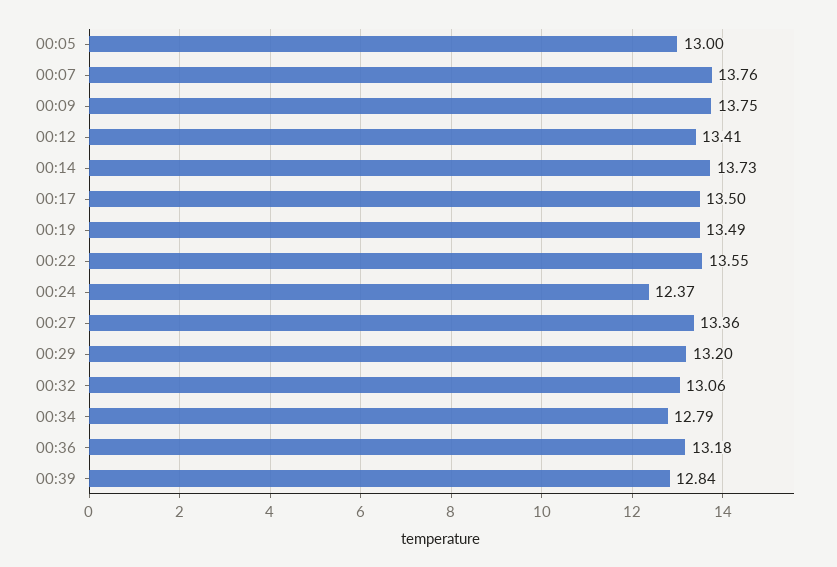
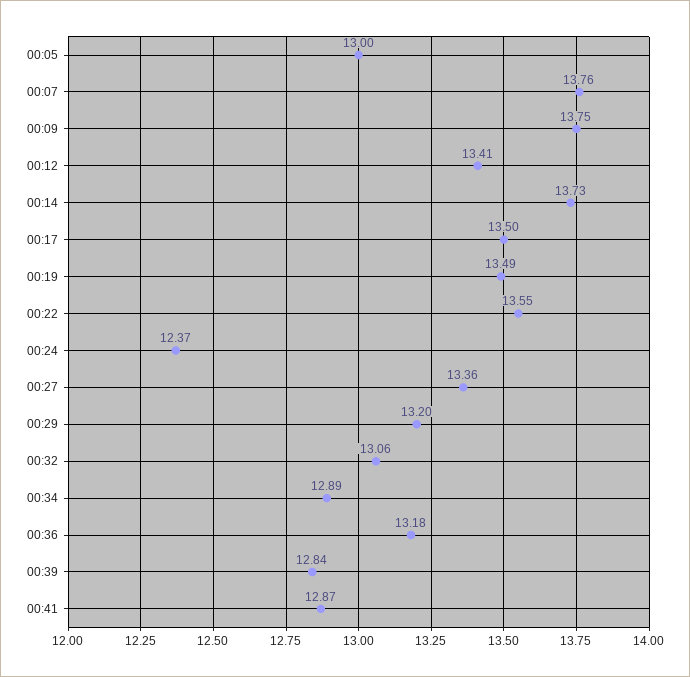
00:34: 12.79 -> 12.89
00:41: none -> 12.87

